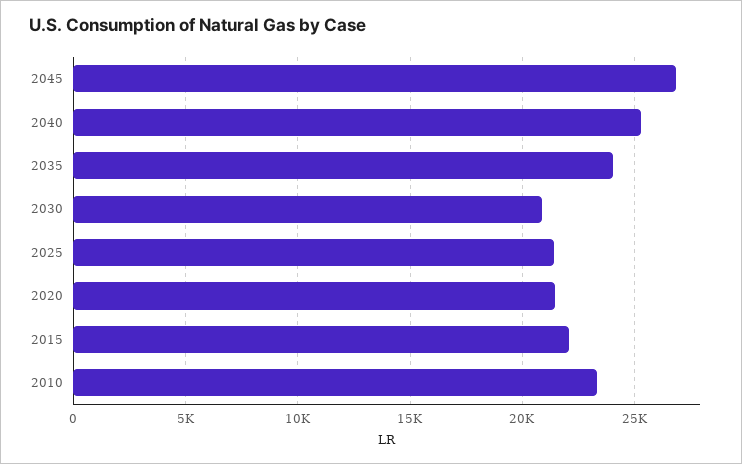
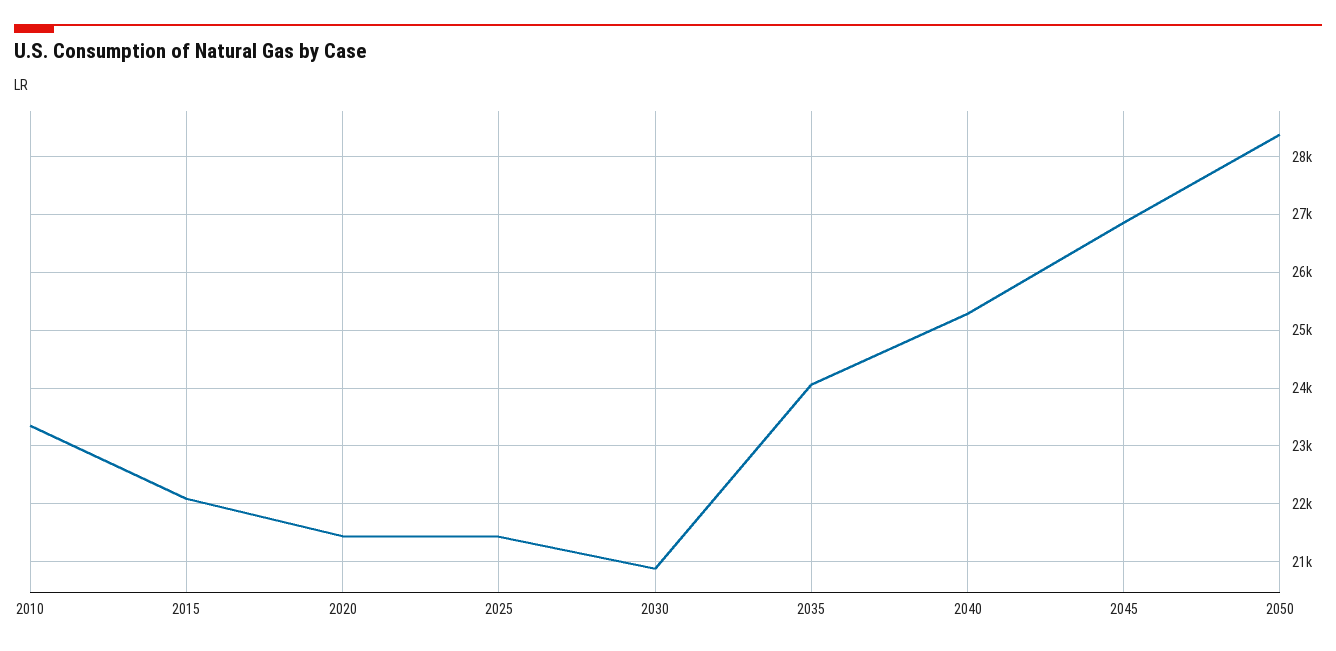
2050: none -> 28400

